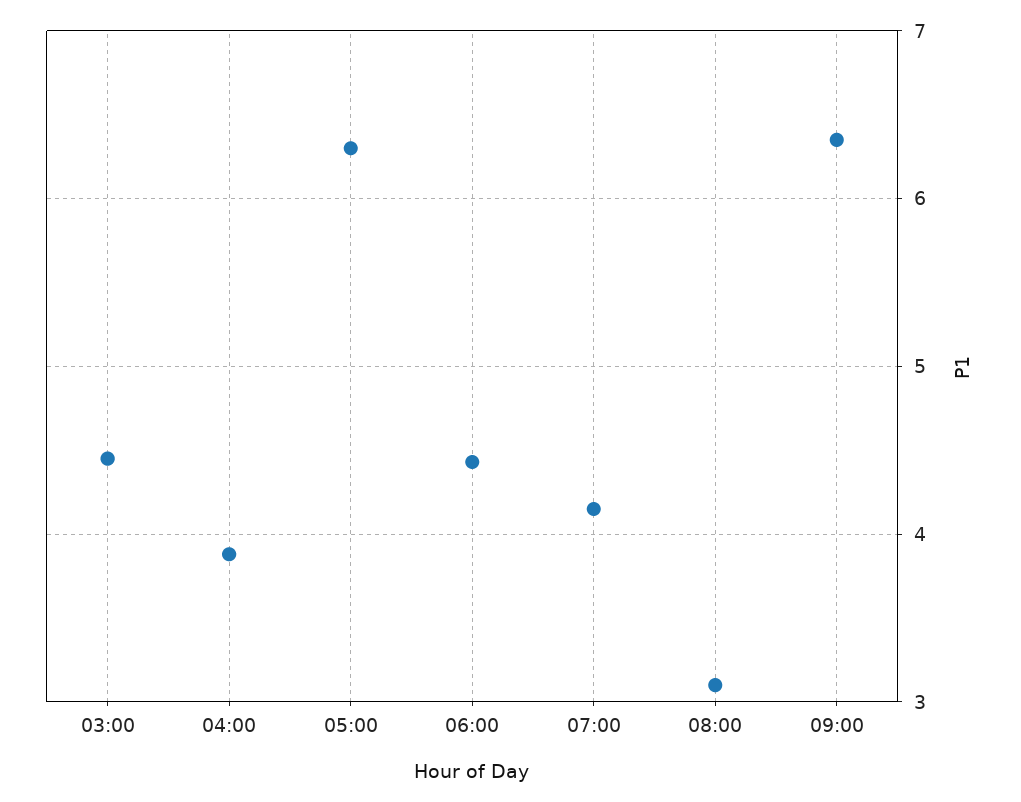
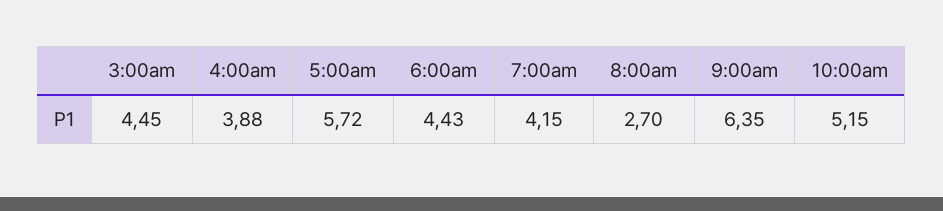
05:00: 6.3 -> 5.72
08:00: 3.1 -> 2.7
10:00am: none -> 5.15

